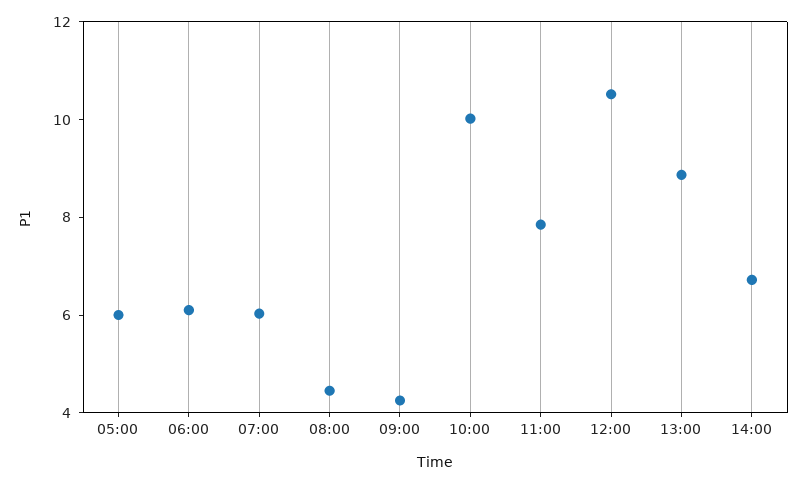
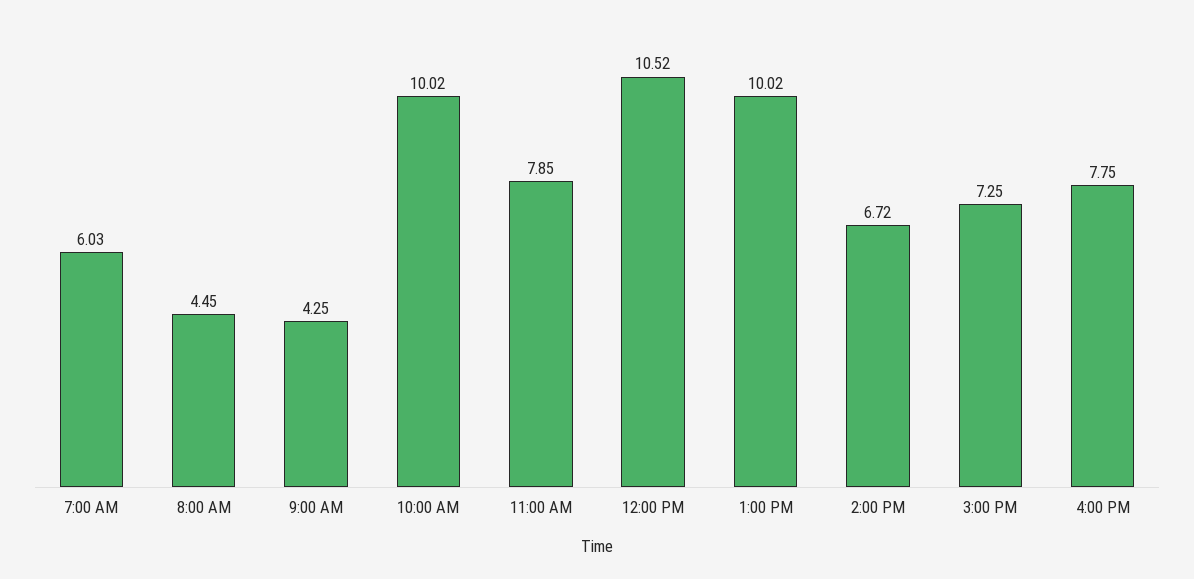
05:00: 6 -> none
06:00: 6 -> none
13:00: 9 -> 10.02
3:00 PM: none -> 7.25
4:00 PM: none -> 7.75

